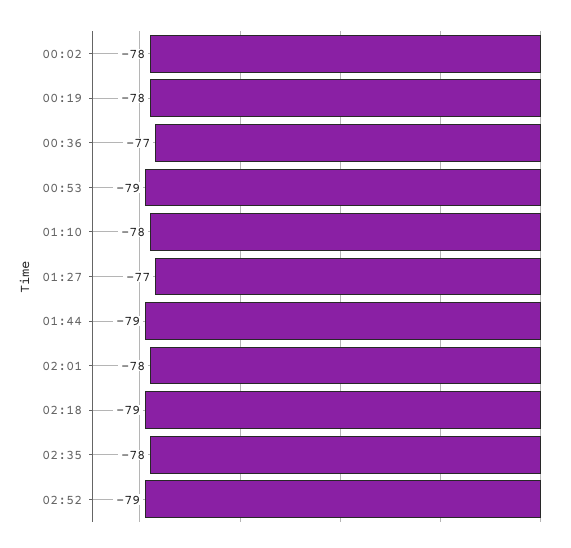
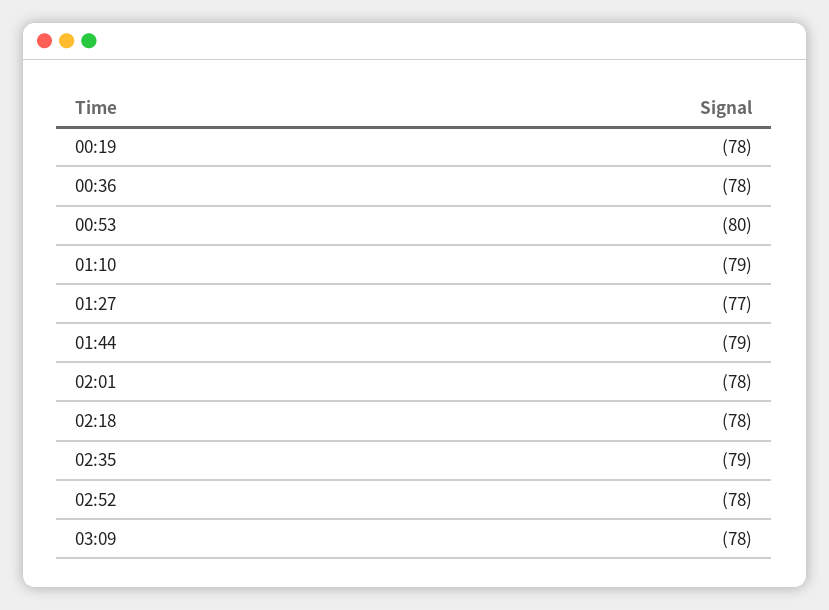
00:02: -78 -> none
00:36: -77 -> -78
00:53: -79 -> -80
01:10: -78 -> -79
02:18: -79 -> -78
02:35: -78 -> -79
02:52: -79 -> -78
03:09: none -> -78

